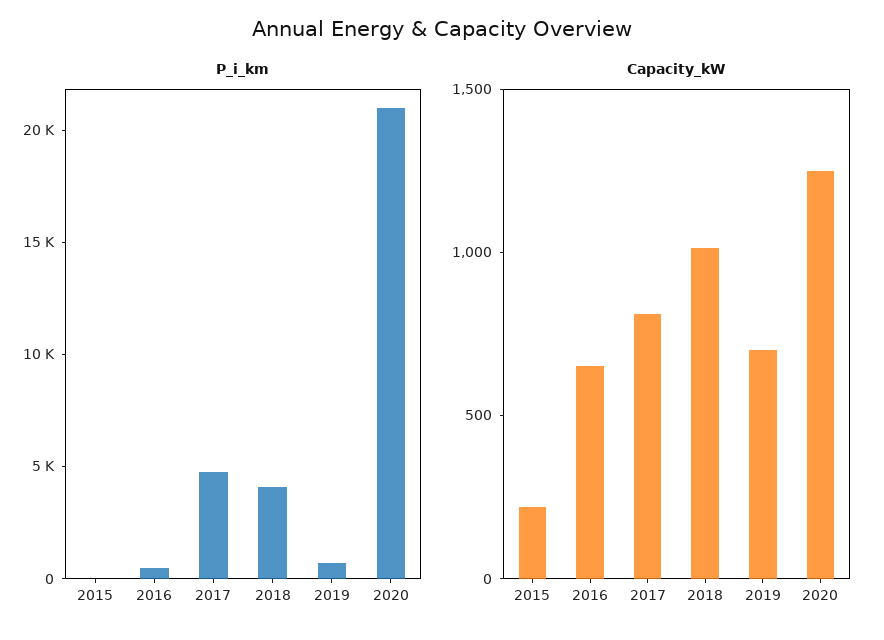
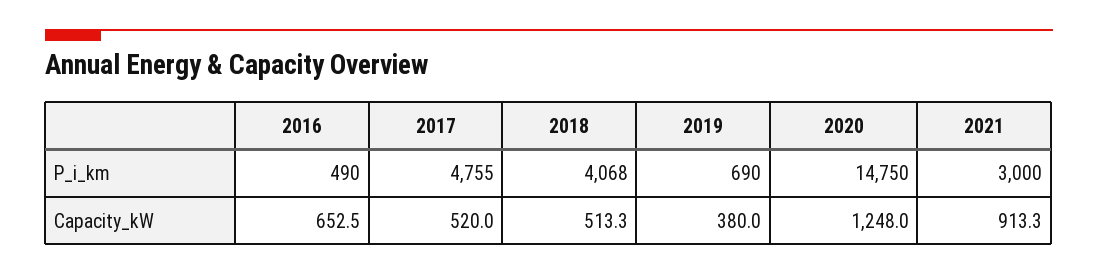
P_i_km, 2015: 0 -> none
P_i_km, 2020: 21000 -> 14750
Capacity_kW, 2015: 200 -> none
Capacity_kW, 2017: 800 -> 520
Capacity_kW, 2018: 1000 -> 513.3
Capacity_kW, 2019: 700 -> 380
P_i_km, 2021: none -> 3000
Capacity_kW, 2021: none -> 913.3

